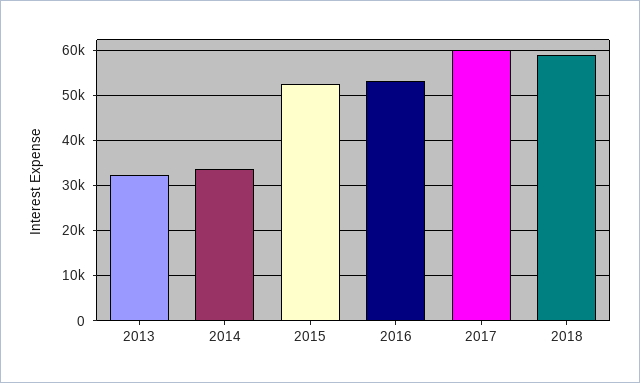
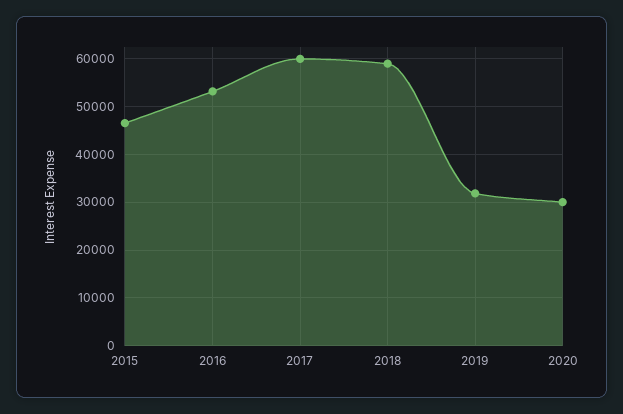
2013: 32000 -> none
2014: 34000 -> none
2015: 52000 -> 46000
2019: none -> 32000
2020: none -> 30000

